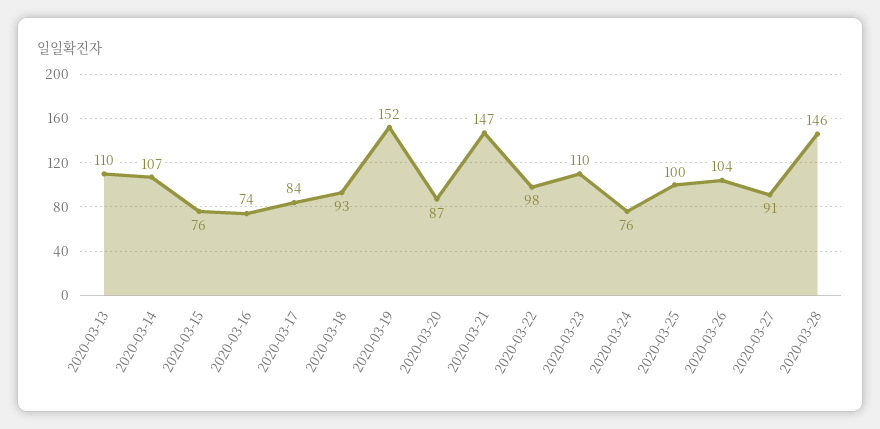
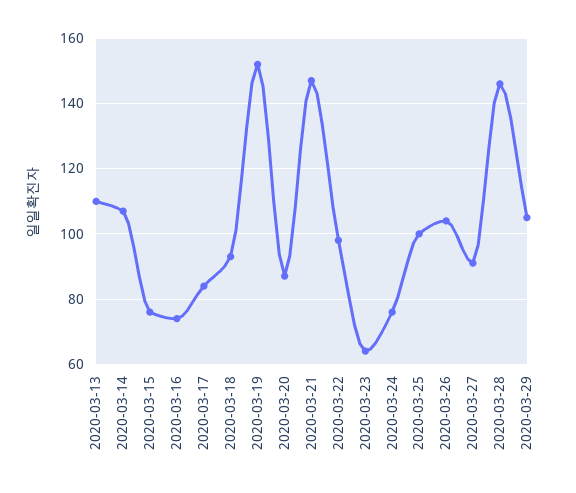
2020-03-23: 110 -> 65
2020-03-29: none -> 105

